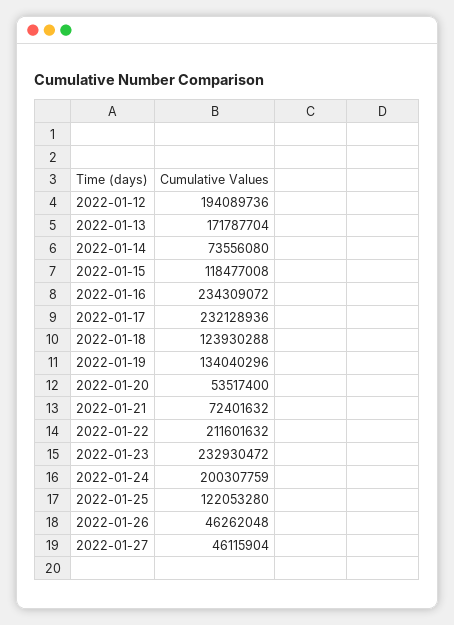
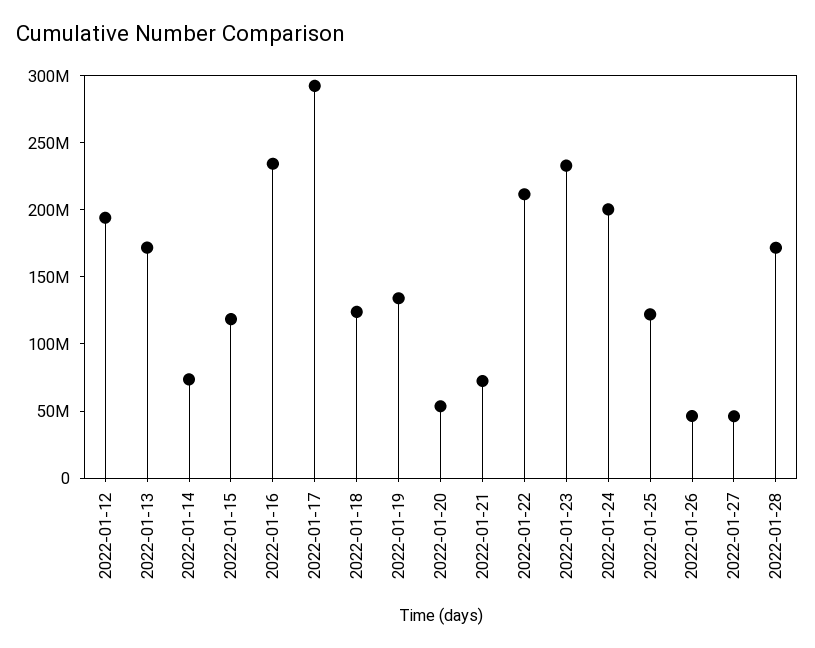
2022-01-17: 232128936 -> 290000000
2022-01-28: none -> 170000000

